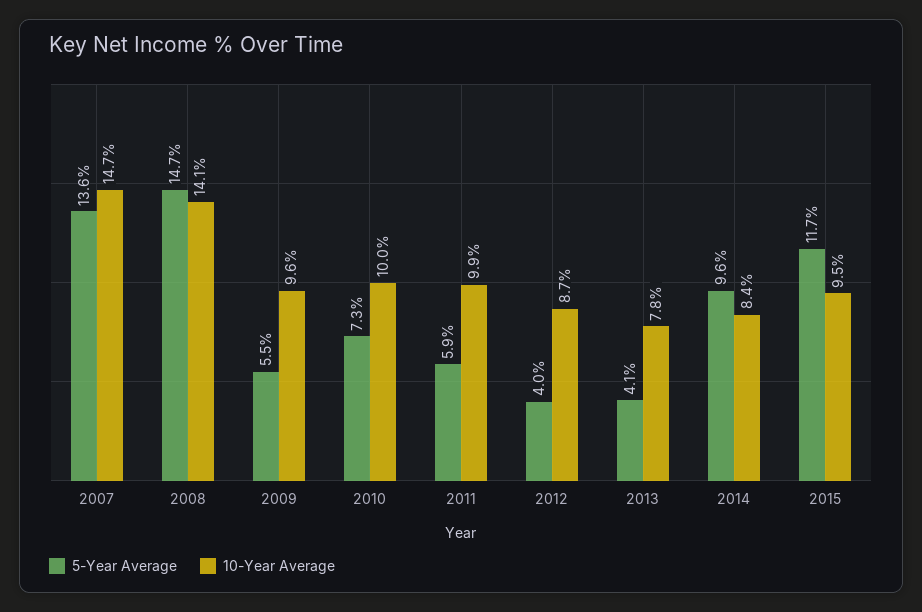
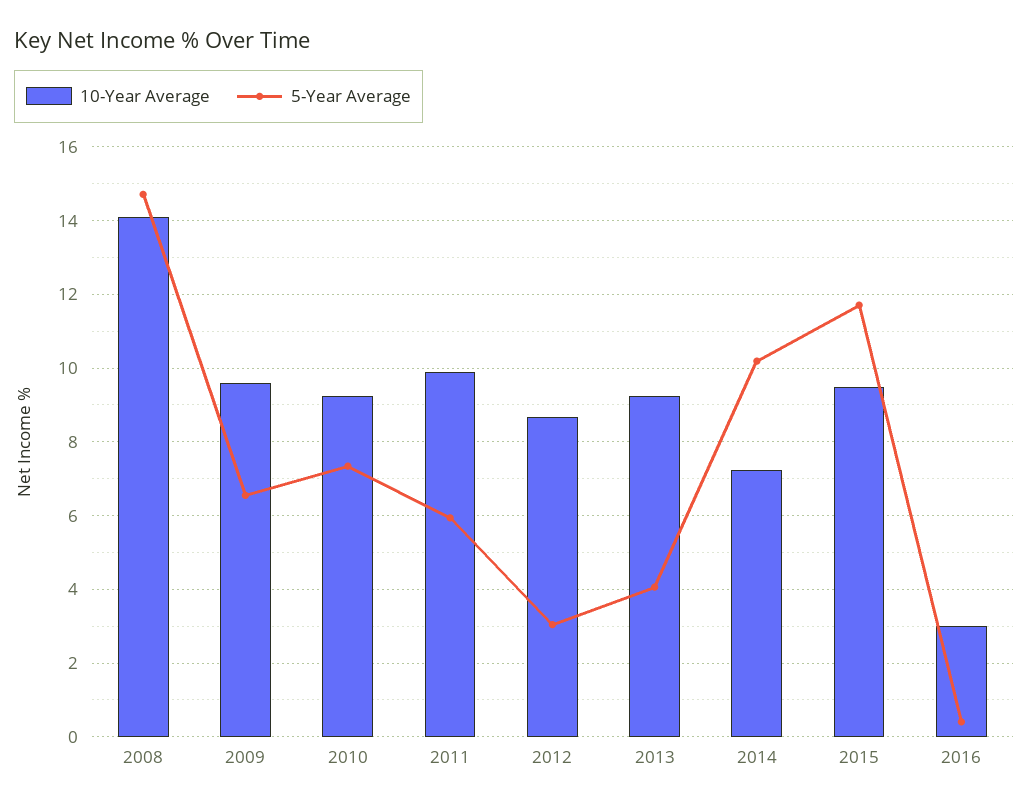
5-Year Average, 2007: 13.6 -> none
10-Year Average, 2007: 14.7 -> none
5-Year Average, 2009: 5.5 -> 6.6
10-Year Average, 2010: 10 -> 9.2
5-Year Average, 2012: 4 -> 3
10-Year Average, 2013: 7.8 -> 9.2
5-Year Average, 2014: 9.6 -> 10.2
10-Year Average, 2014: 8.4 -> 7.2
10-Year Average, 2016: none -> 3
5-Year Average, 2016: none -> 0.4

